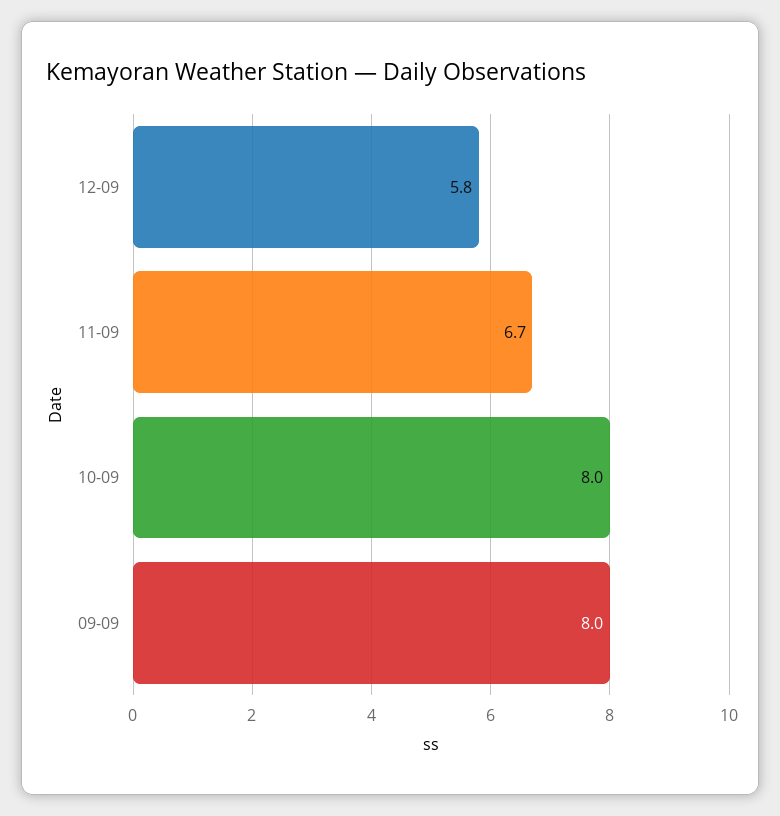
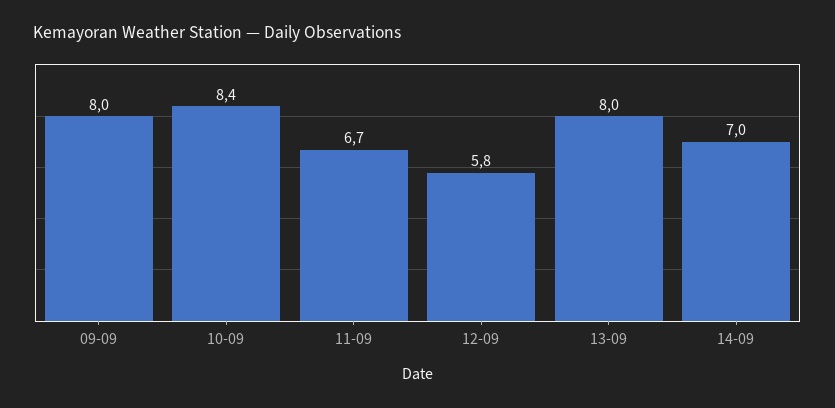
10-09: 8 -> 8.4
13-09: none -> 8
14-09: none -> 7

